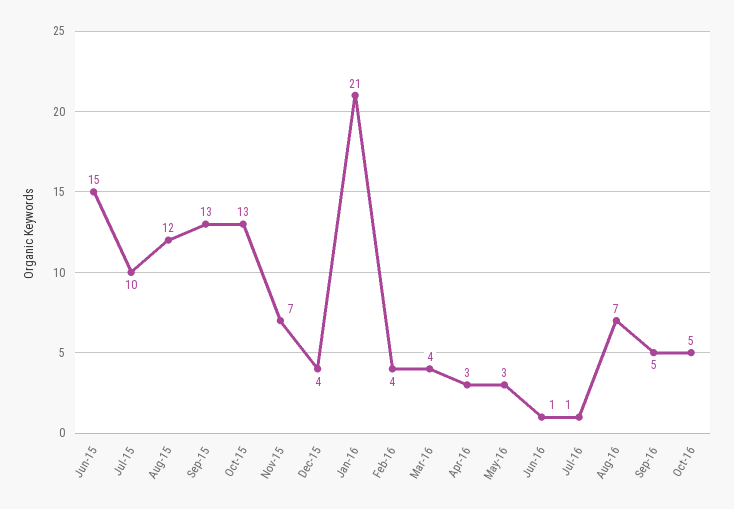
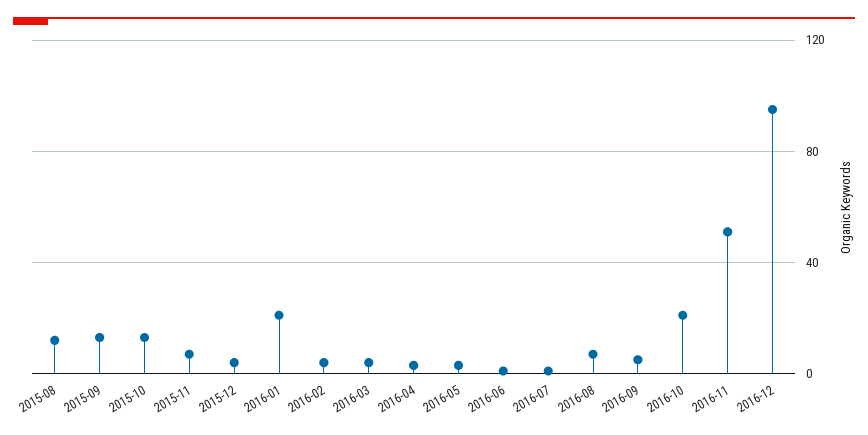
Jun-15: 15 -> none
Jul-15: 10 -> none
Oct-16: 5 -> 20
2016-11: none -> 50
2016-12: none -> 95

